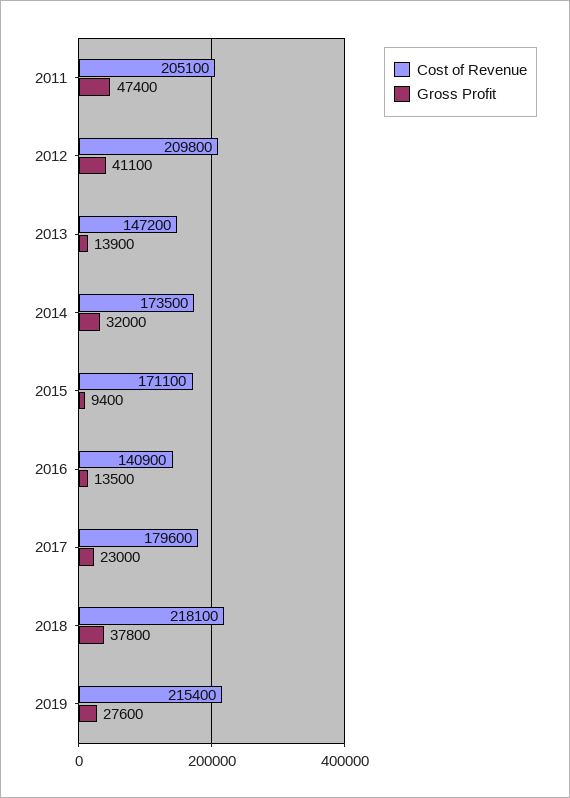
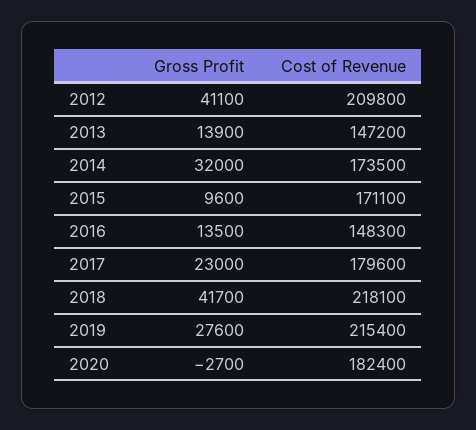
Cost of Revenue, 2011: 205100 -> none
Gross Profit, 2011: 47400 -> none
Gross Profit, 2015: 9400 -> 9600
Cost of Revenue, 2016: 140900 -> 148300
Gross Profit, 2018: 37800 -> 41700
Gross Profit, 2020: none -> -2700
Cost of Revenue, 2020: none -> 182400

